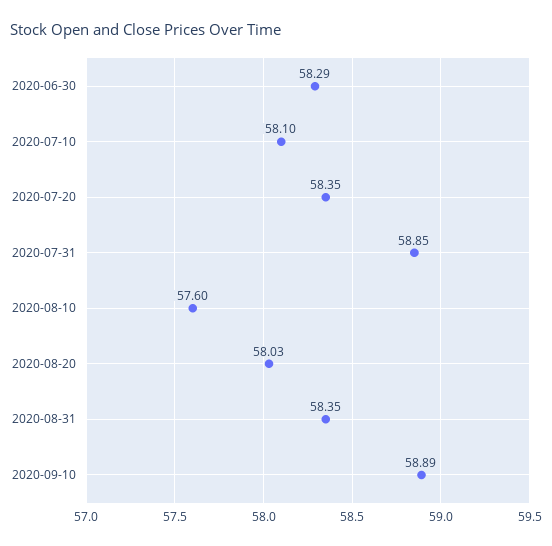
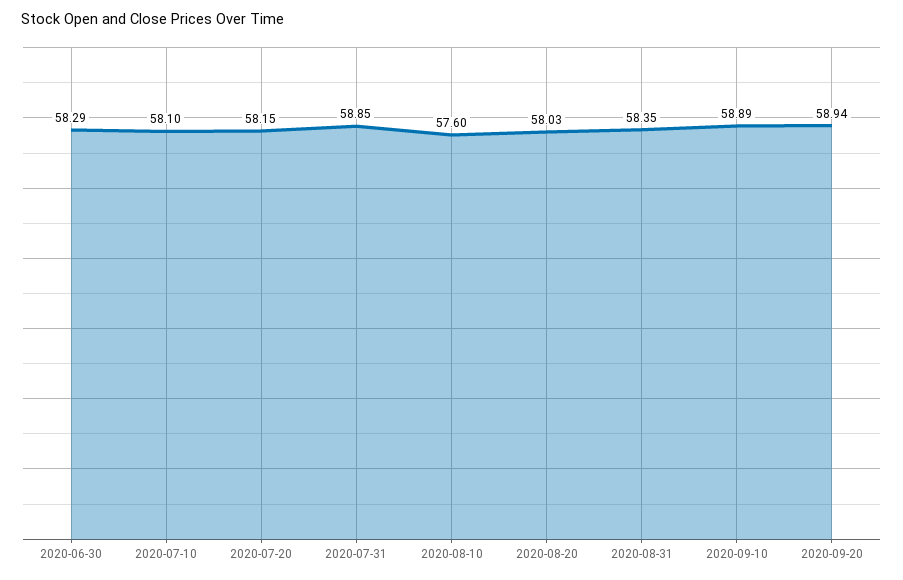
2020-07-20: 58.35 -> 58.15
2020-09-20: none -> 58.94

